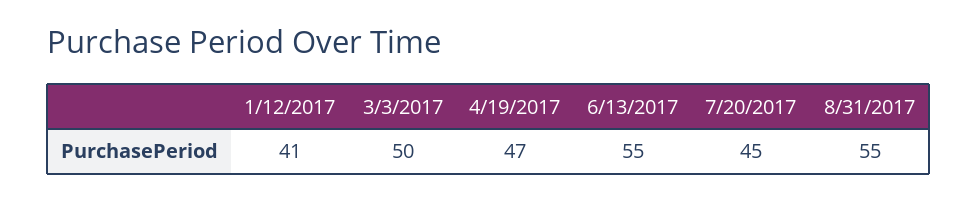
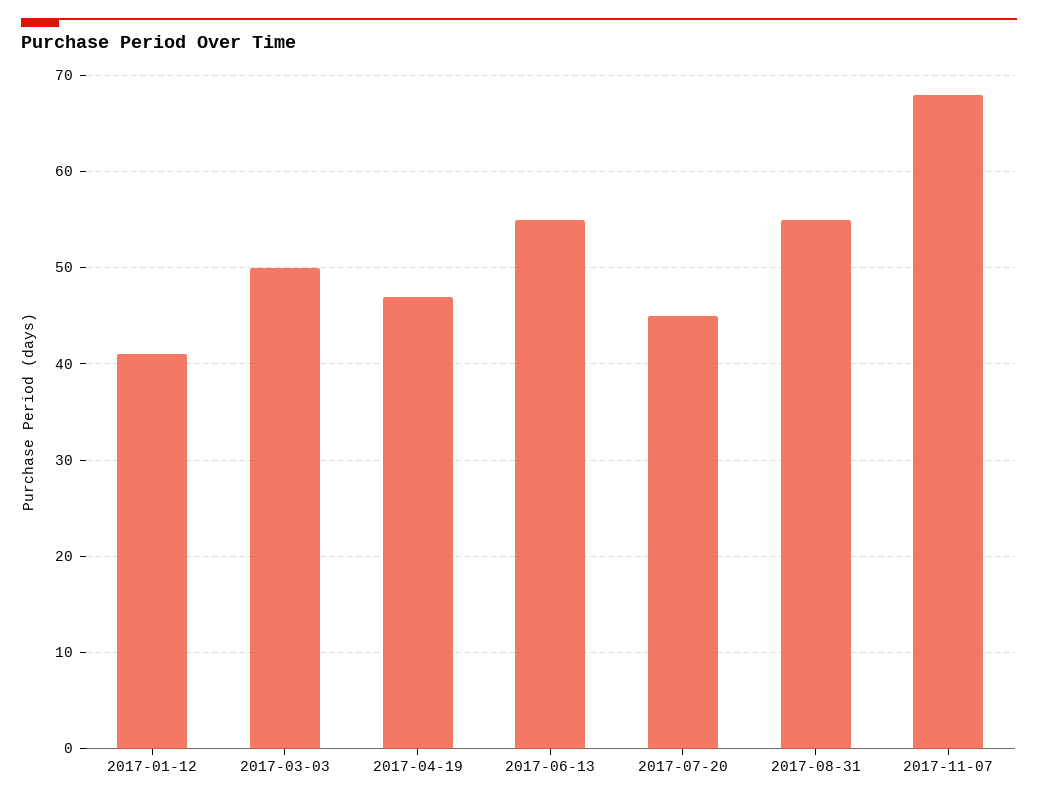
2017-11-07: none -> 68

